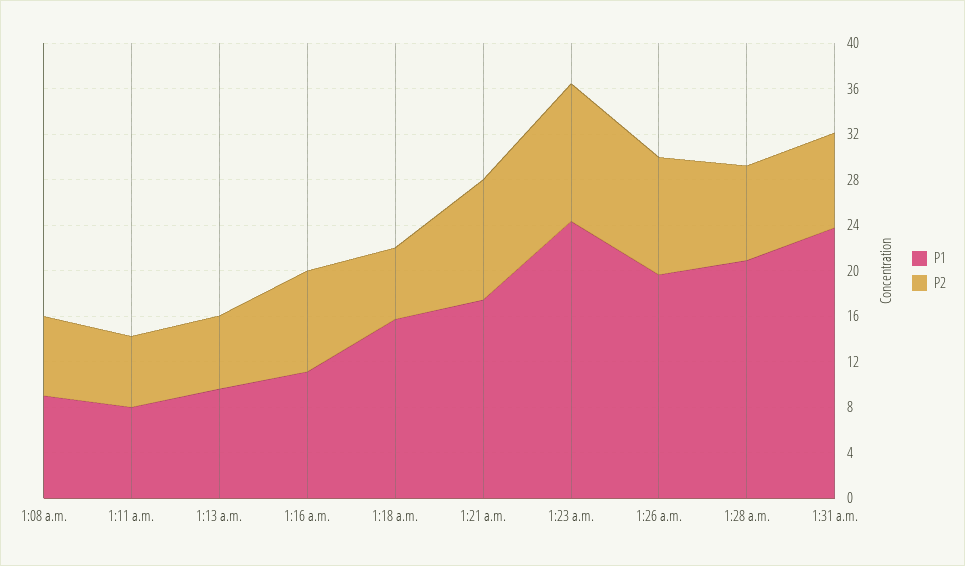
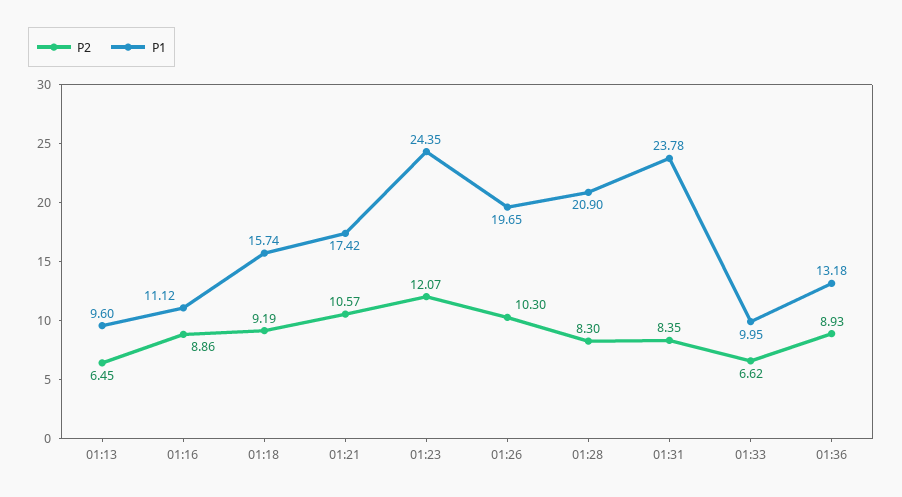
P1, 1:08 a.m.: 9 -> none
P2, 1:08 a.m.: 7 -> none
P1, 1:11 a.m.: 8 -> none
P2, 1:11 a.m.: 6 -> none
P2, 1:18 a.m.: 6 -> 9.19
P2, 01:33: none -> 6.62
P1, 01:33: none -> 9.95
P2, 01:36: none -> 8.93
P1, 01:36: none -> 13.18

